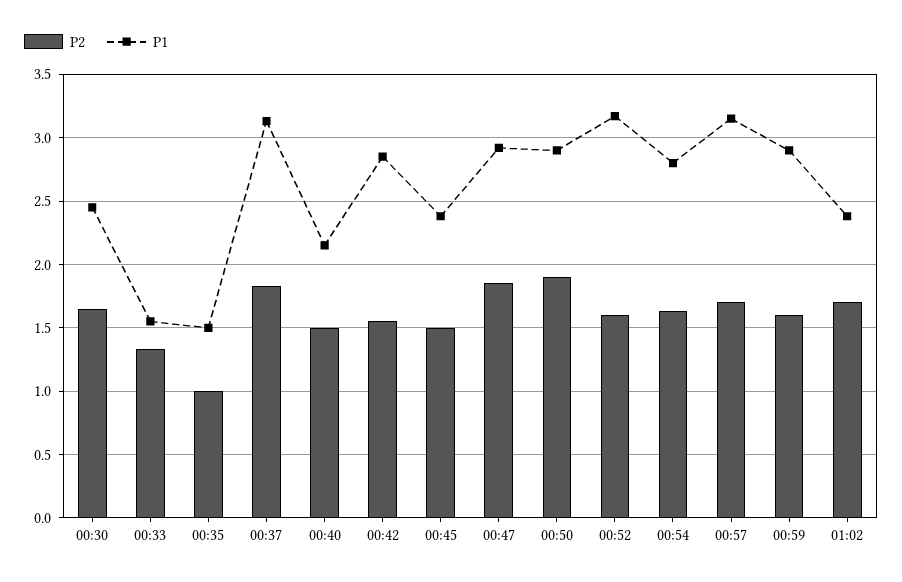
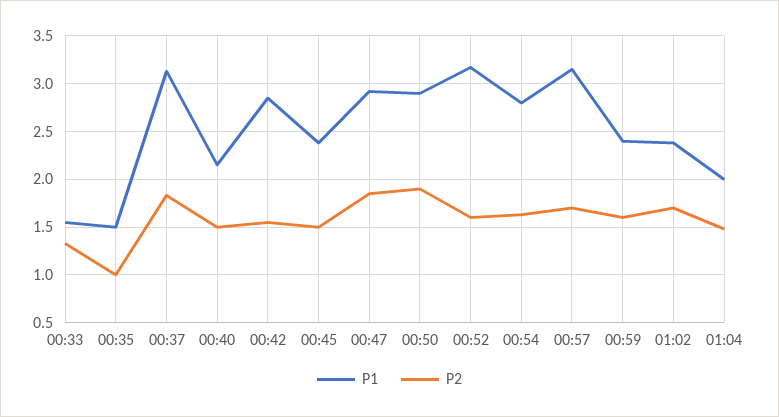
P2, 00:30: 1.65 -> none
P1, 00:30: 2.45 -> none
P1, 00:59: 2.9 -> 2.4
P1, 01:04: none -> 2
P2, 01:04: none -> 1.5

